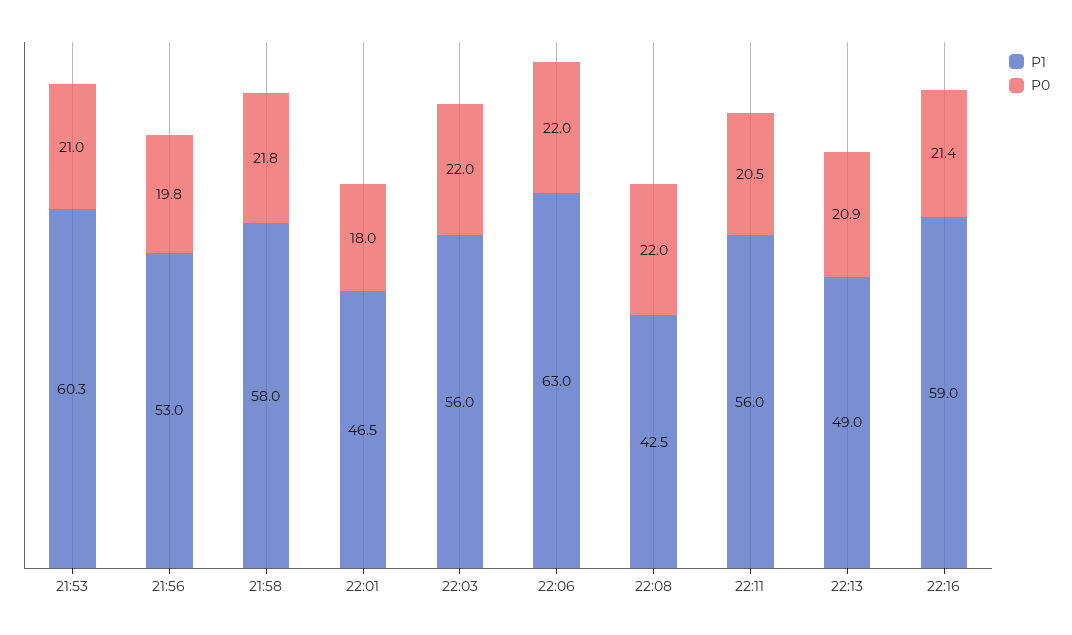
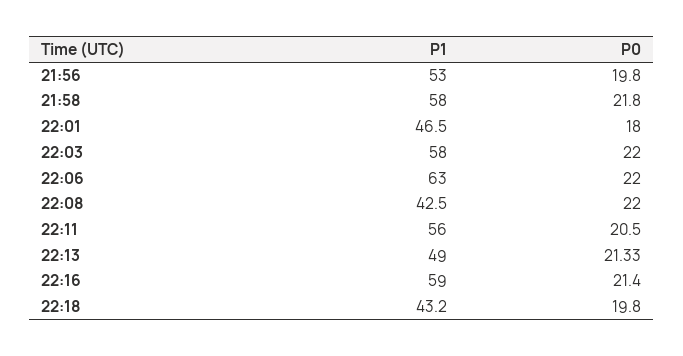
P1, 21:53: 60.3 -> none
P0, 21:53: 21 -> none
P1, 22:03: 56 -> 58
P0, 22:13: 20.9 -> 21.33
P1, 22:18: none -> 43.2
P0, 22:18: none -> 19.8

